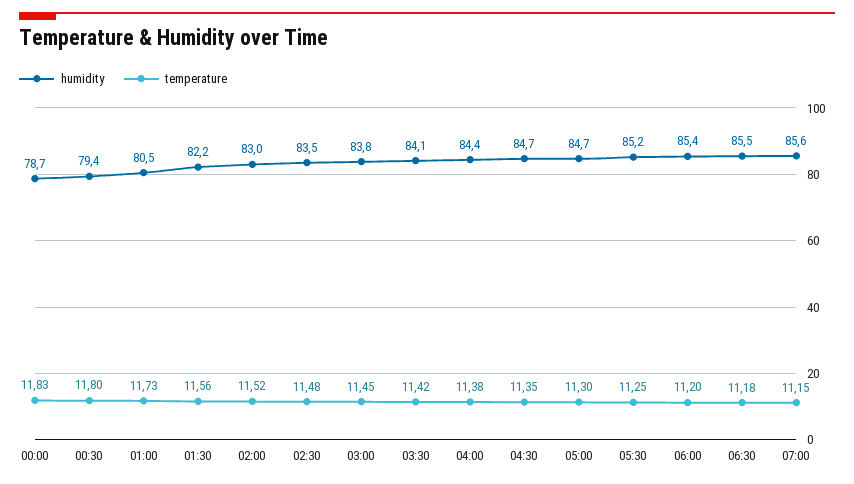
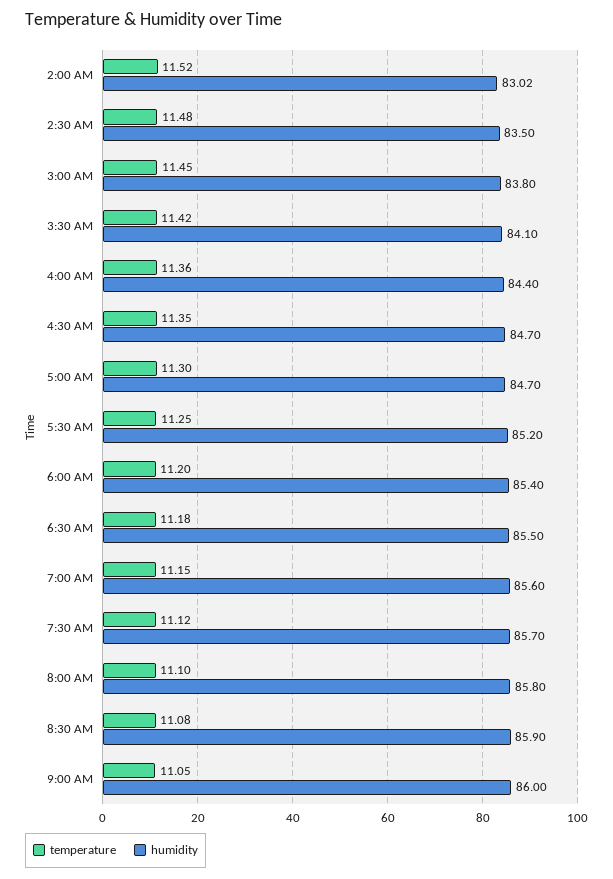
humidity, 00:00: 78.7 -> none
temperature, 00:00: 11.83 -> none
humidity, 00:30: 79.4 -> none
temperature, 00:30: 11.8 -> none
humidity, 01:00: 80.5 -> none
temperature, 01:00: 11.73 -> none
humidity, 01:30: 82.2 -> none
temperature, 01:30: 11.56 -> none
temperature, 04:00: 11.38 -> 11.36
temperature, 7:30 AM: none -> 11.12
humidity, 7:30 AM: none -> 85.7
temperature, 8:00 AM: none -> 11.1
humidity, 8:00 AM: none -> 85.8
temperature, 8:30 AM: none -> 11.08
humidity, 8:30 AM: none -> 85.9
temperature, 9:00 AM: none -> 11.05
humidity, 9:00 AM: none -> 86

